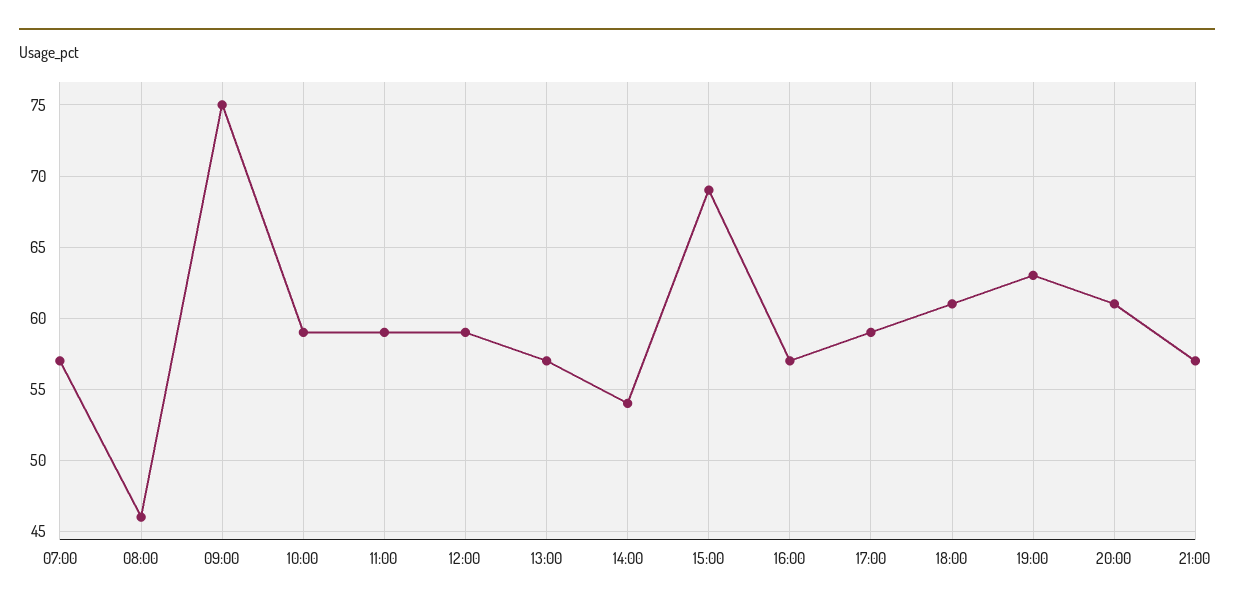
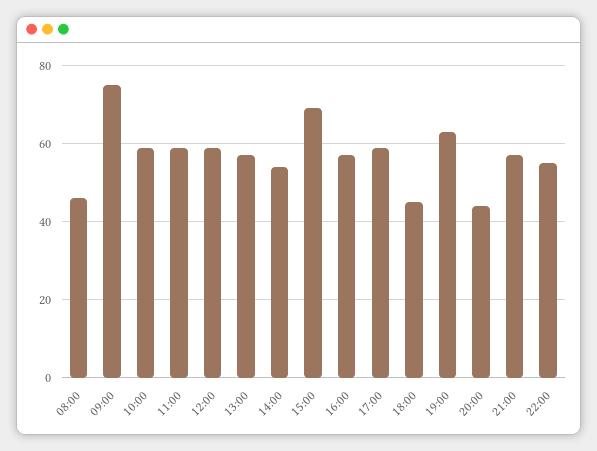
07:00: 57 -> none
18:00: 61 -> 45
20:00: 61 -> 45
22:00: none -> 55

